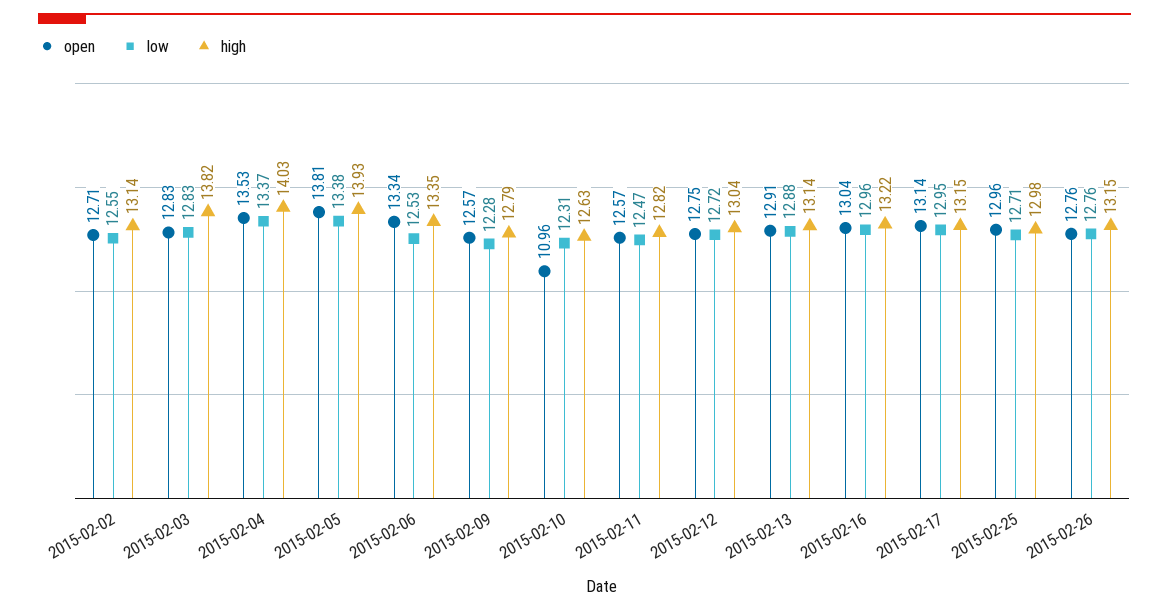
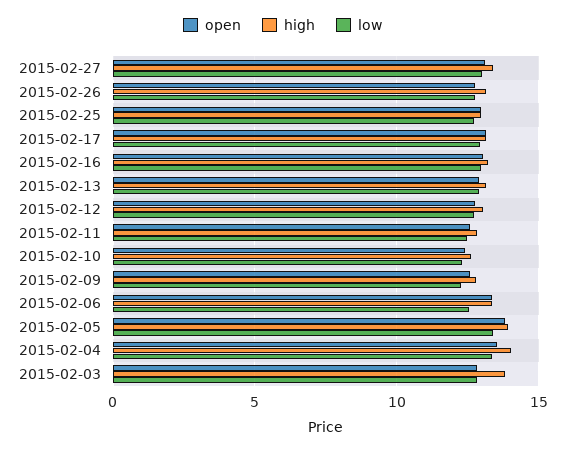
open, 2015-02-02: 12.71 -> none
low, 2015-02-02: 12.55 -> none
high, 2015-02-02: 13.14 -> none
open, 2015-02-10: 10.96 -> 12.5
open, 2015-02-27: none -> 13
high, 2015-02-27: none -> 13.5
low, 2015-02-27: none -> 13

